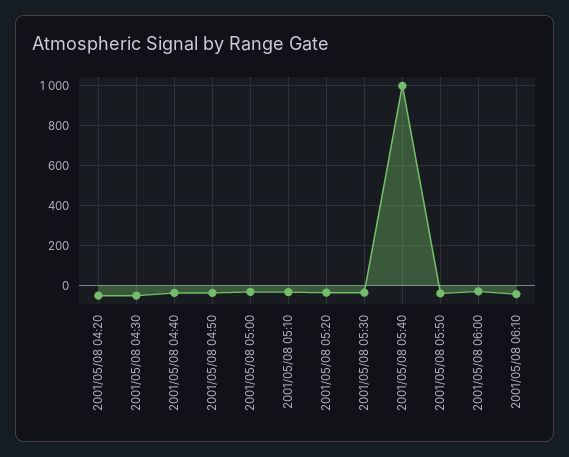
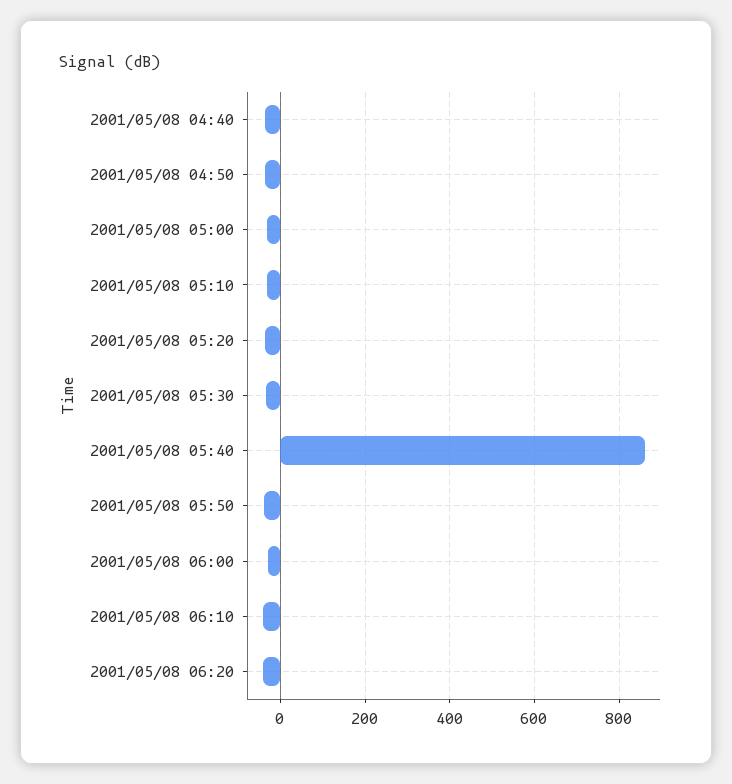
2001/05/08 04:20: -50 -> none
2001/05/08 04:30: -50 -> none
2001/05/08 05:40: 1000 -> 860
2001/05/08 06:20: none -> -40

